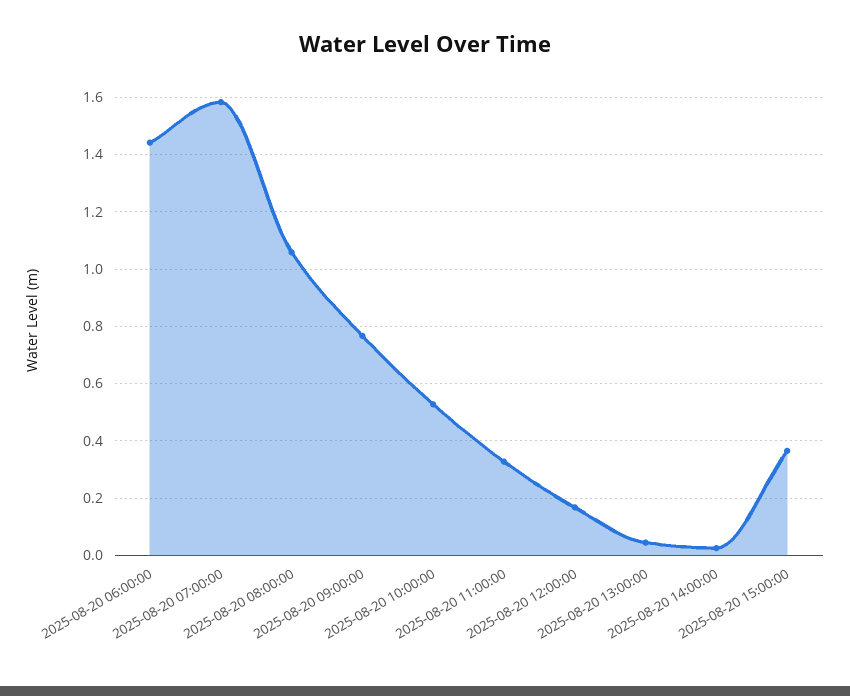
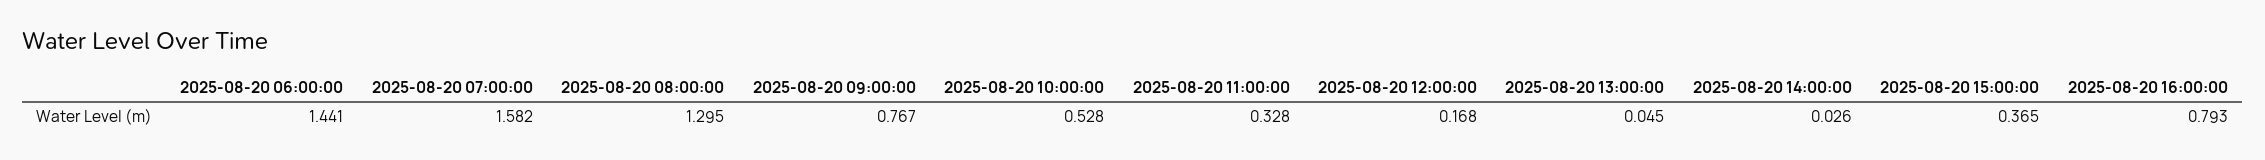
2025-08-20 08:00:00: 1.05 -> 1.295
2025-08-20 16:00:00: none -> 0.793

